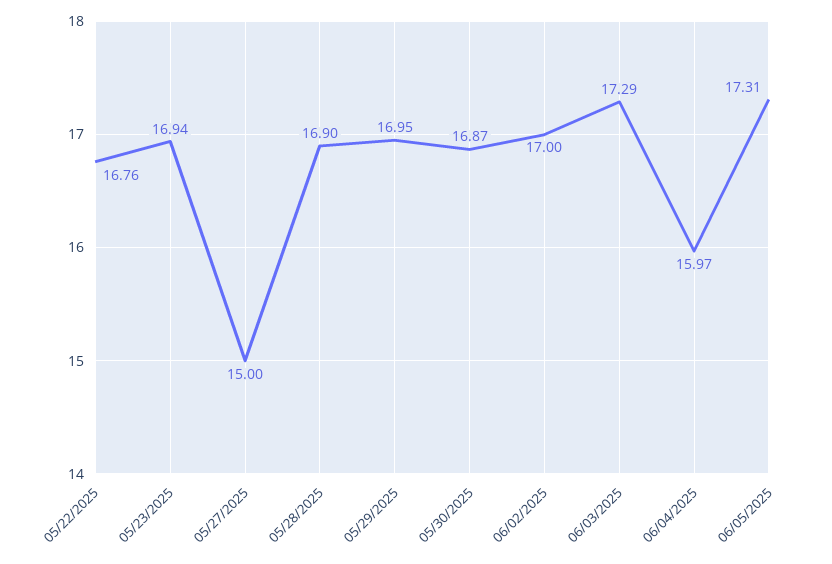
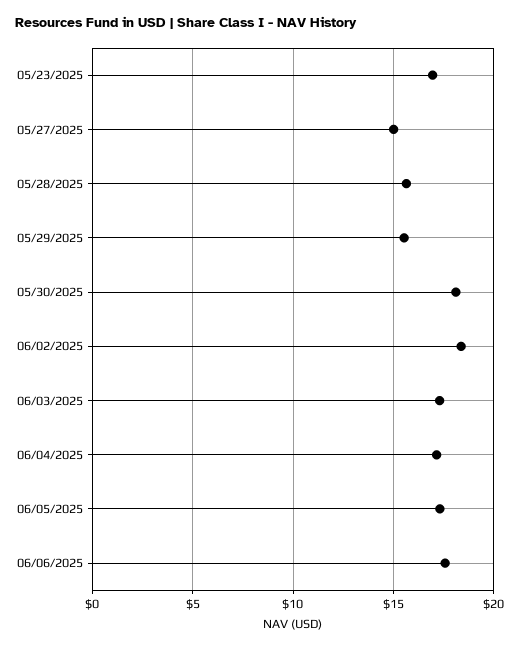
05/22/2025: 16.76 -> none
05/28/2025: 16.9 -> 15.5
05/29/2025: 16.95 -> 15.5
05/30/2025: 16.87 -> 18
06/02/2025: 17 -> 18.5
06/04/2025: 15.97 -> 17
06/06/2025: none -> 17.5

